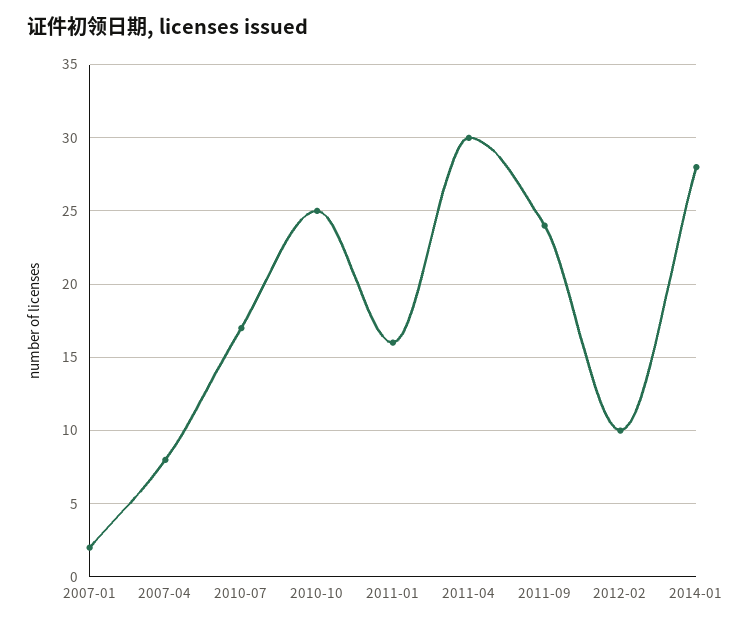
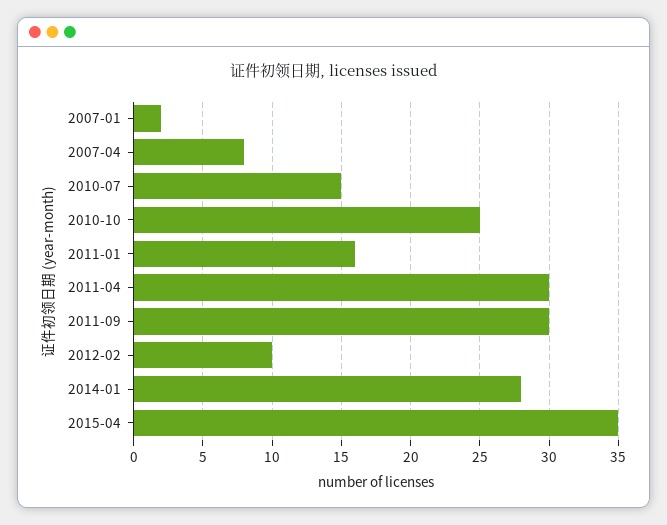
2010-07: 17 -> 15
2011-09: 24 -> 30
2015-04: none -> 35

